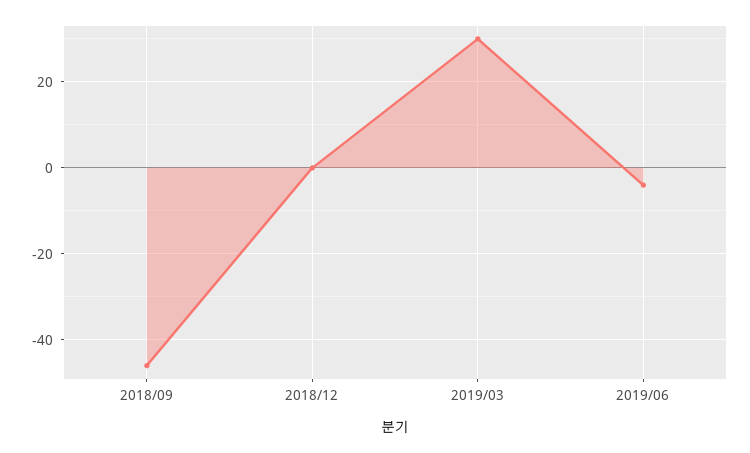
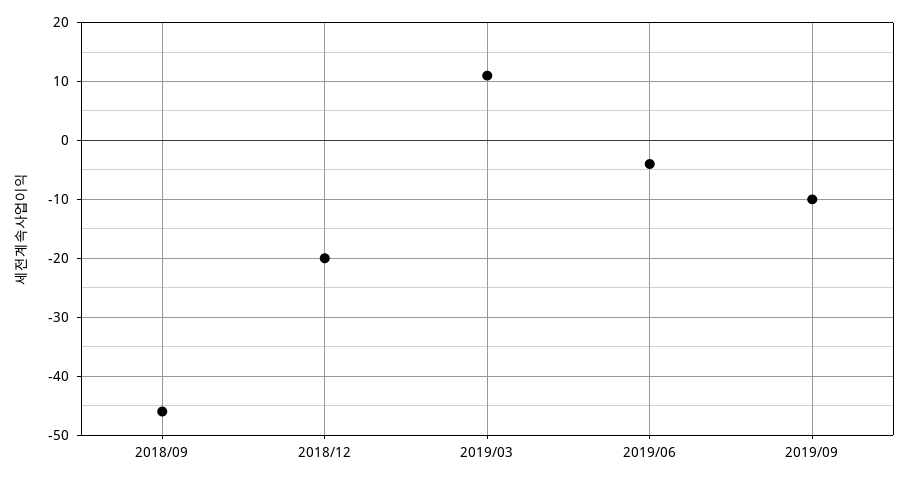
2018/12: 0 -> -20
2019/03: 30 -> 10
2019/09: none -> -10

